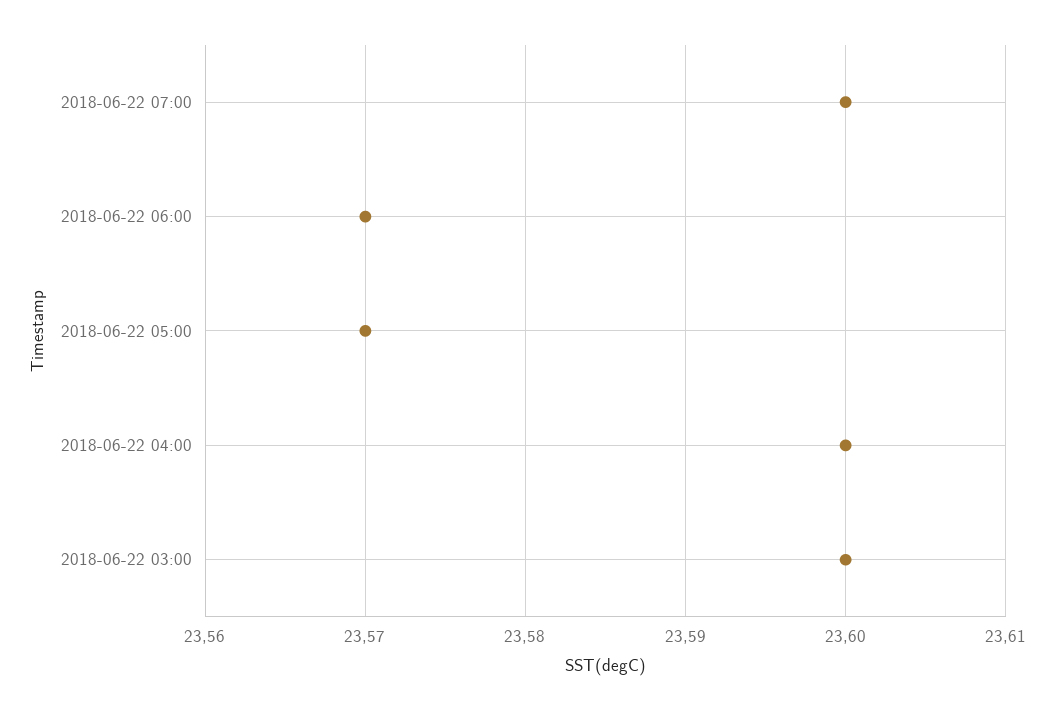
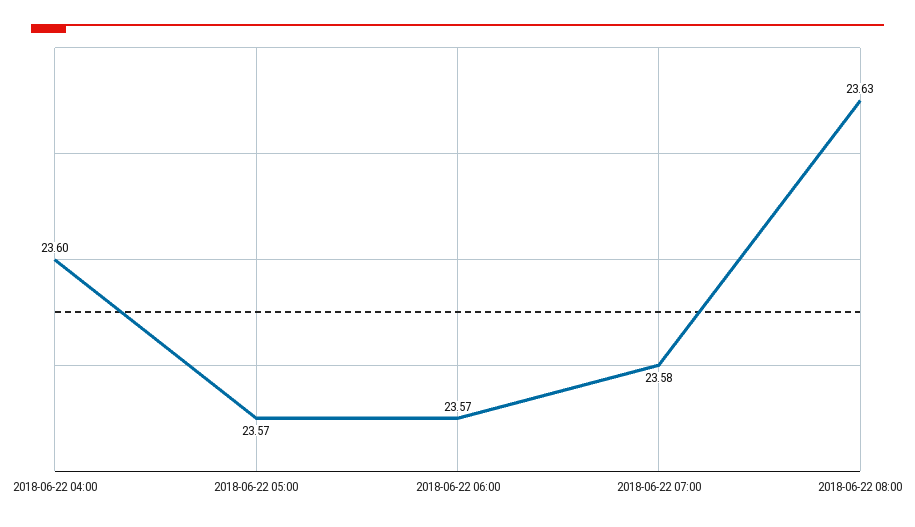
2018-06-22 07:00: 23.6 -> 23.58
2018-06-22 03:00: 23.6 -> none
2018-06-22 08:00: none -> 23.63

